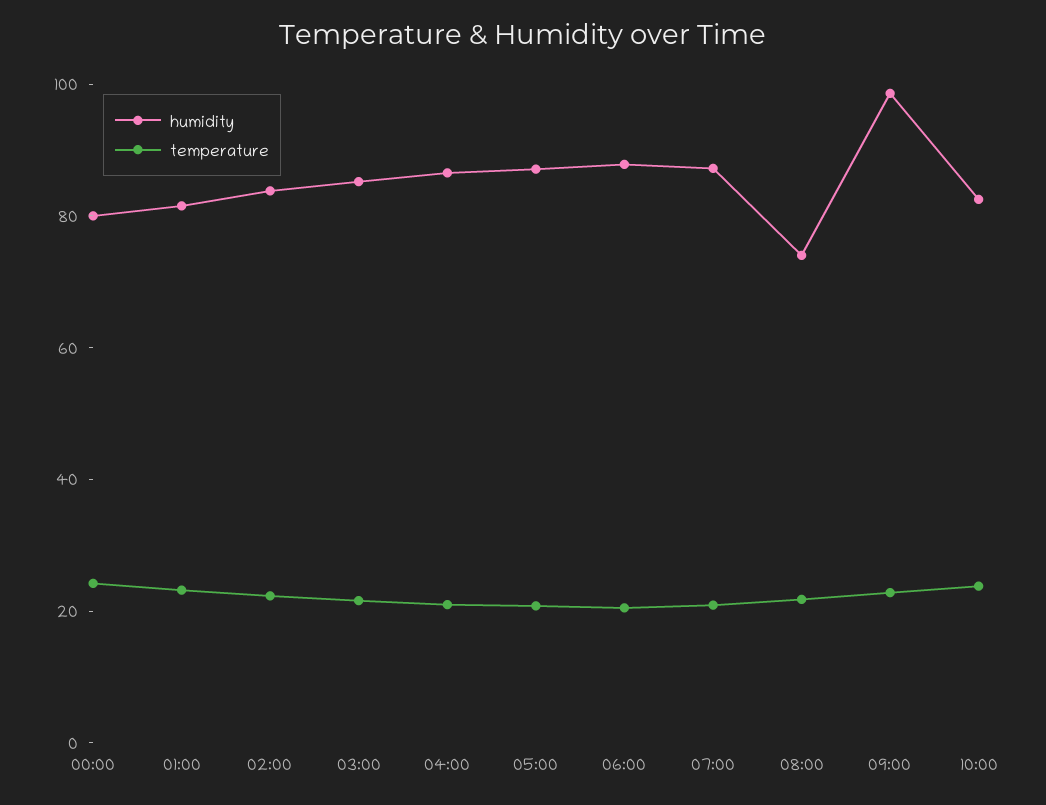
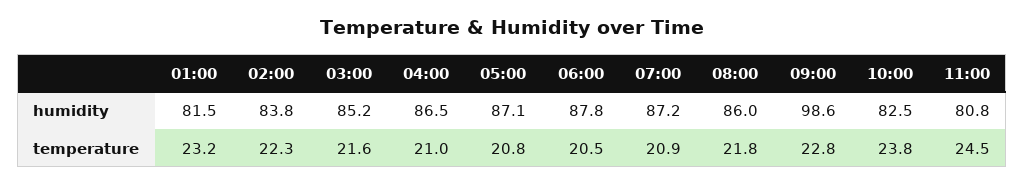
humidity, 00:00: 80 -> none
temperature, 00:00: 25 -> none
humidity, 08:00: 75 -> 86
humidity, 11:00: none -> 80.8
temperature, 11:00: none -> 24.5

